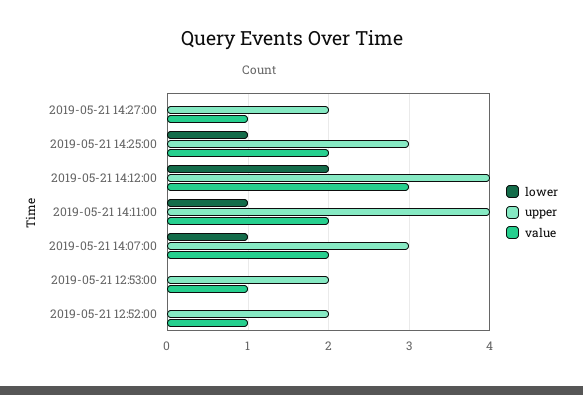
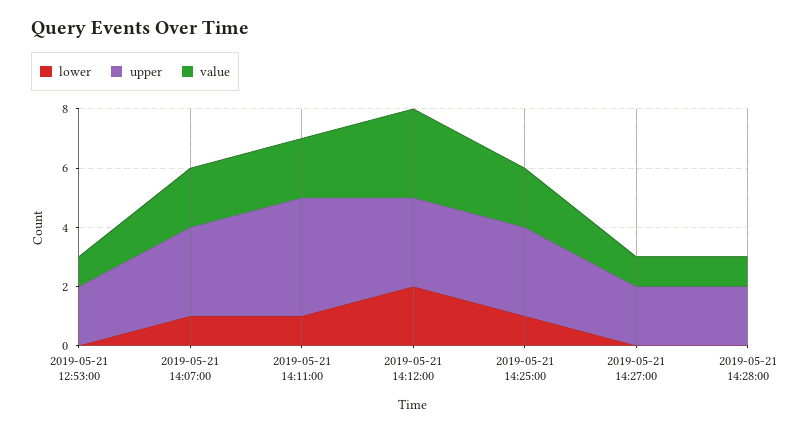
upper, 2019-05-21 14:12:00: 4 -> 3
lower, 2019-05-21 12:52:00: 0 -> none
upper, 2019-05-21 12:52:00: 2 -> none
value, 2019-05-21 12:52:00: 1 -> none
lower, 2019-05-21 14:28:00: none -> 0
upper, 2019-05-21 14:28:00: none -> 2
value, 2019-05-21 14:28:00: none -> 1

